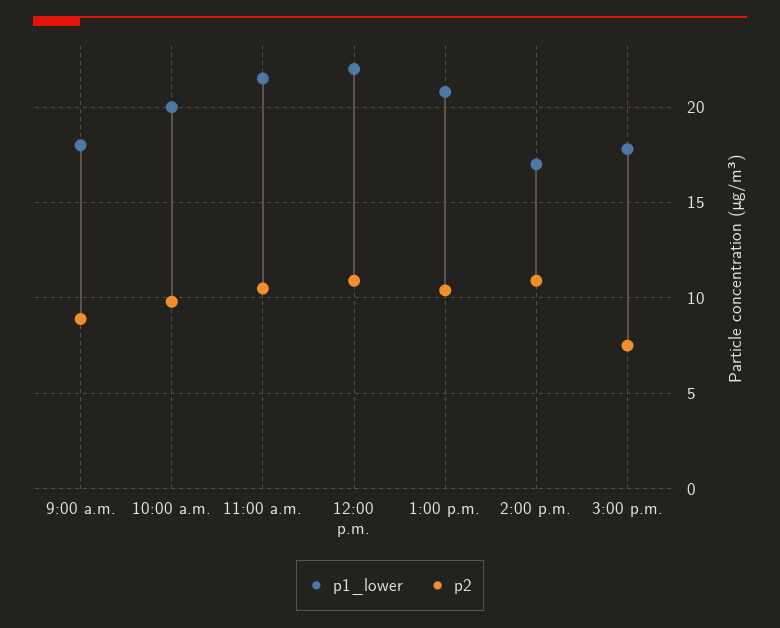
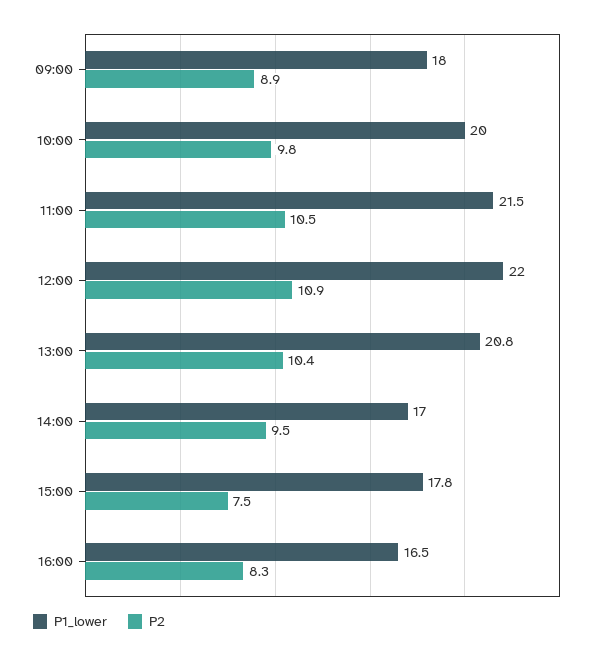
p2, 2:00 p.m.: 11 -> 9.5
p1_lower, 16:00: none -> 16.5
p2, 16:00: none -> 8.3

